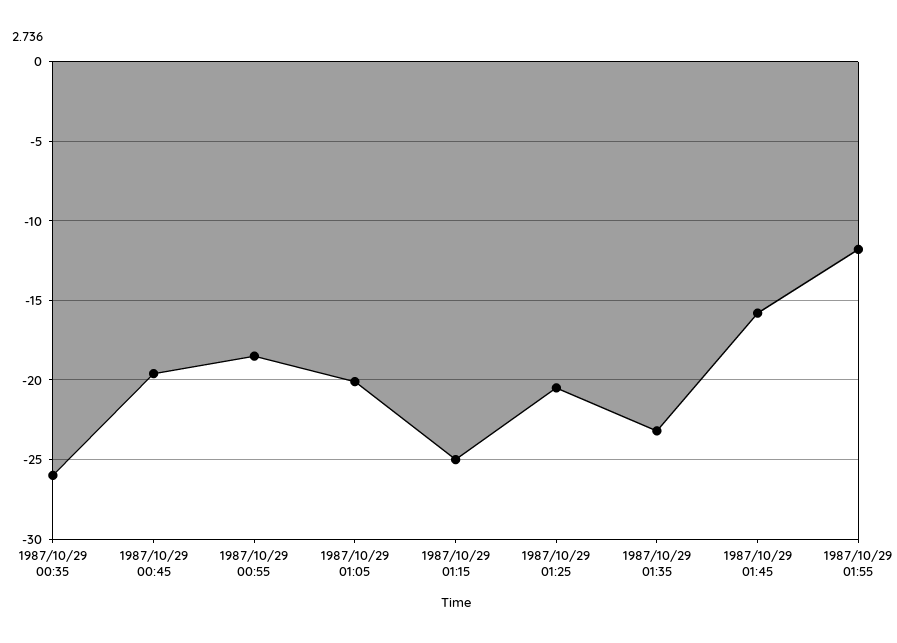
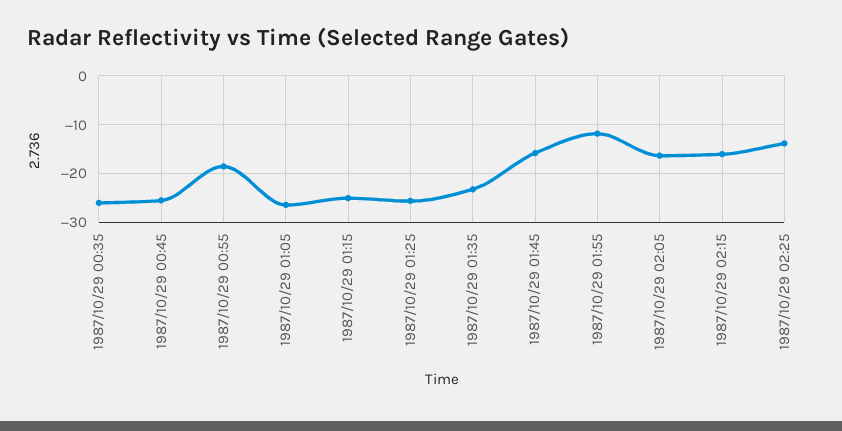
1987/10/29 00:45: -19.5 -> -26
1987/10/29 01:05: -20 -> -26
1987/10/29 01:25: -20.5 -> -26
1987/10/29 02:05: none -> -16
1987/10/29 02:15: none -> -16
1987/10/29 02:25: none -> -14

